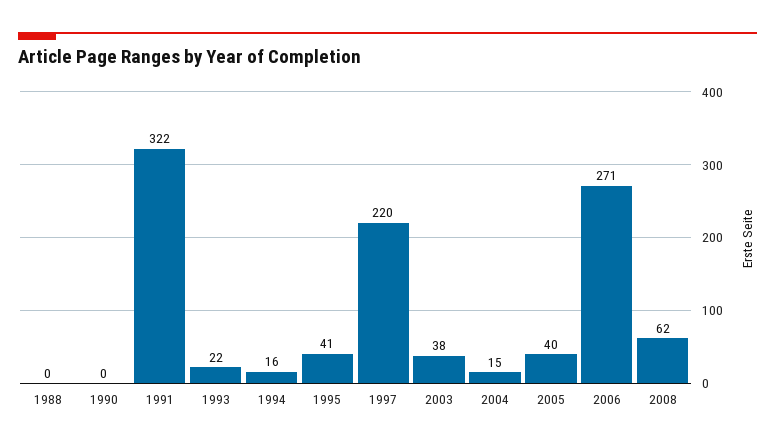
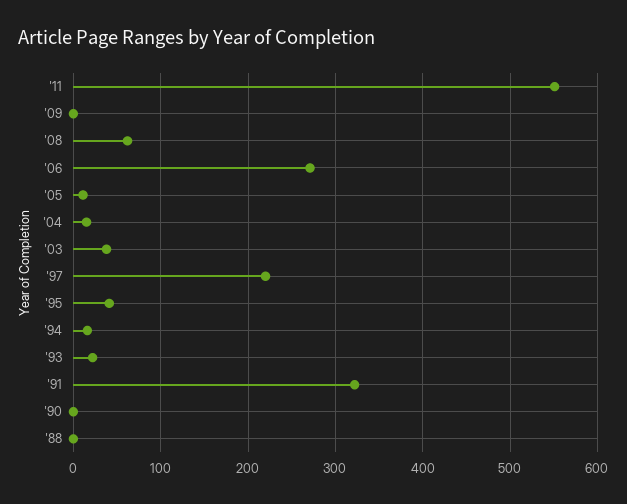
2005: 40 -> 10
'11: none -> 550
'09: none -> 0

